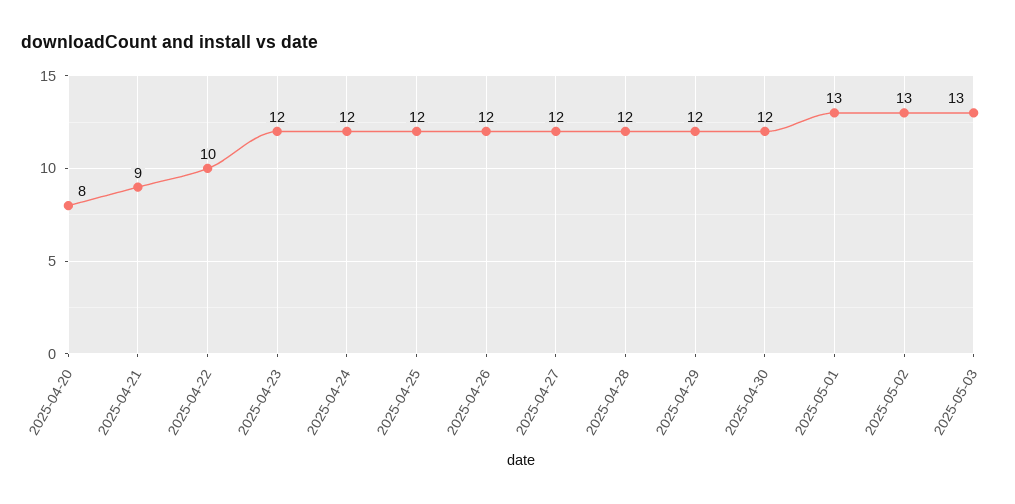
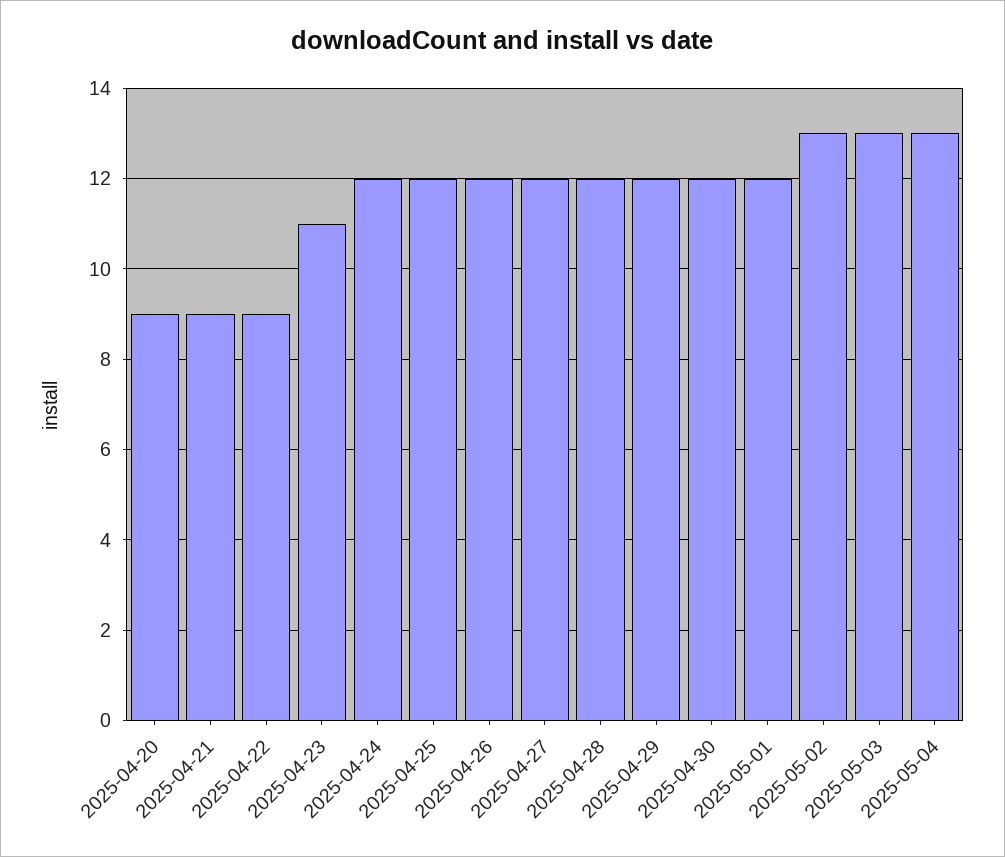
2025-04-20: 8 -> 9
2025-04-22: 10 -> 9
2025-04-23: 12 -> 11
2025-05-01: 13 -> 12
2025-05-04: none -> 13

